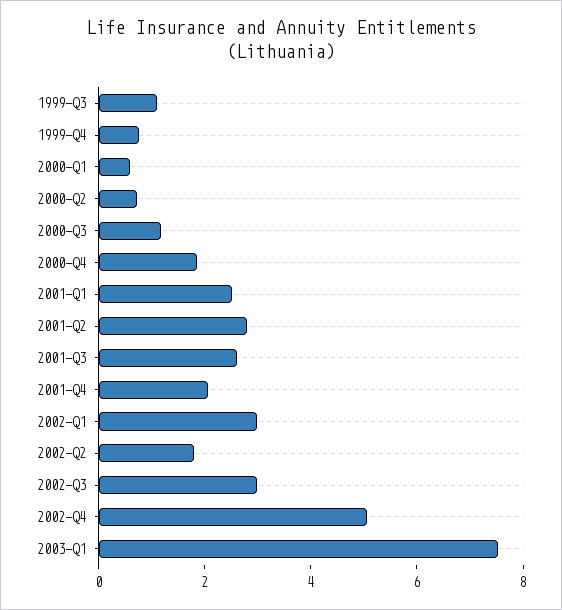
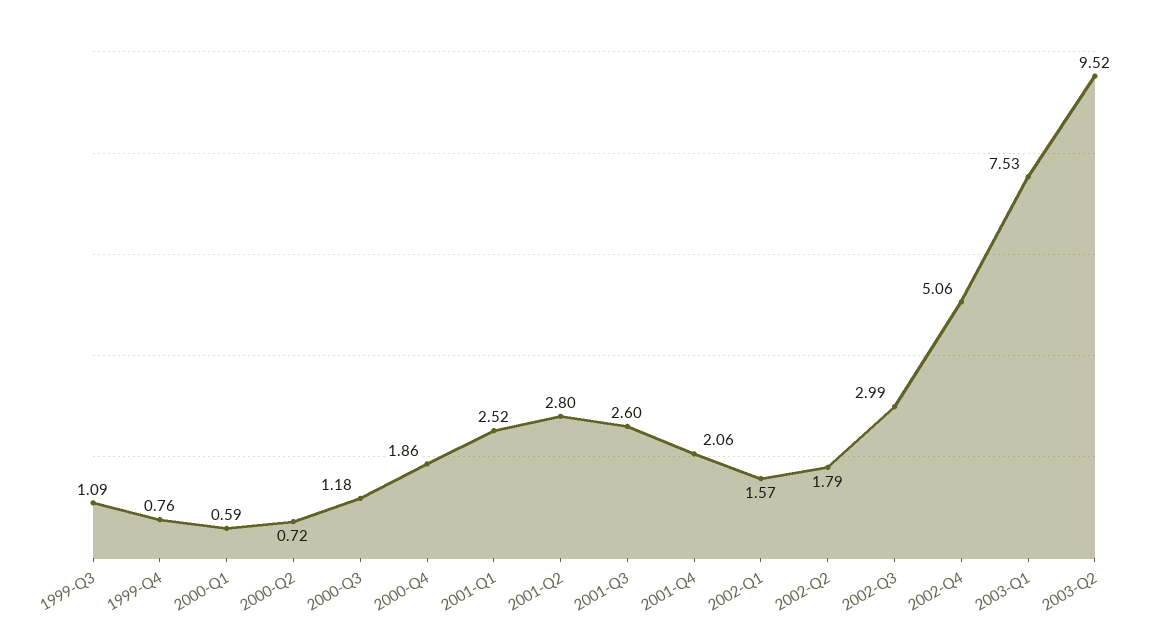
2002-Q1: 3 -> 1.57
2003-Q2: none -> 9.52

